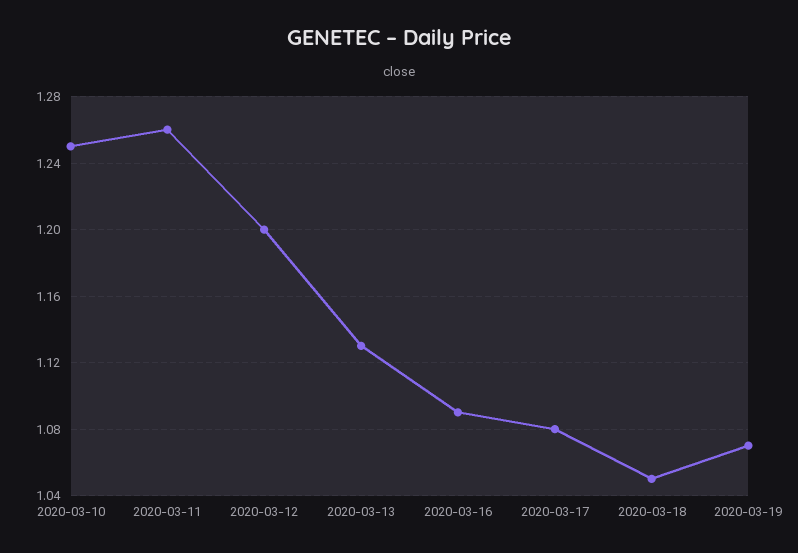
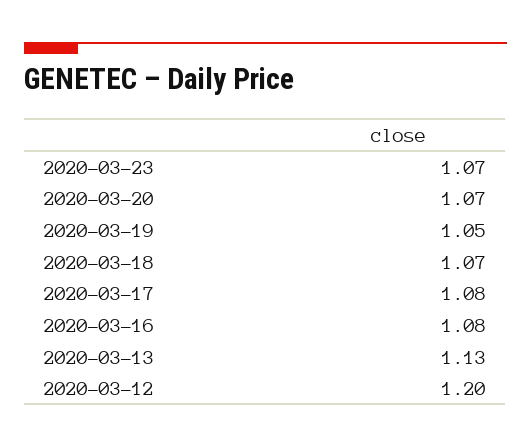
2020-03-10: 1.25 -> none
2020-03-11: 1.26 -> none
2020-03-16: 1.09 -> 1.08
2020-03-18: 1.05 -> 1.07
2020-03-19: 1.07 -> 1.05
2020-03-23: none -> 1.07
2020-03-20: none -> 1.07

